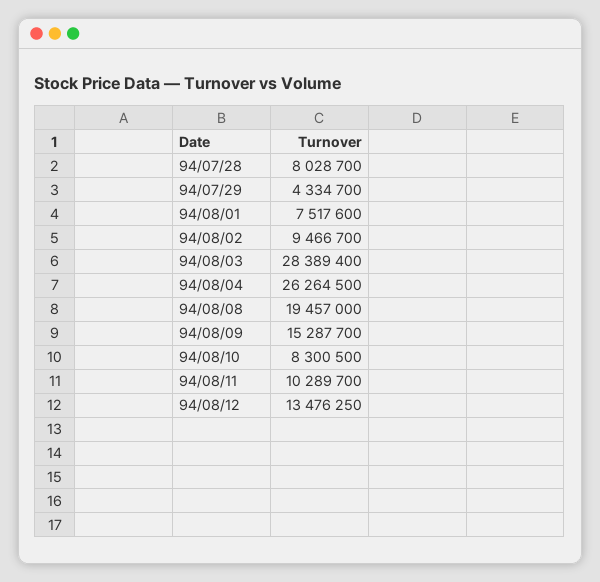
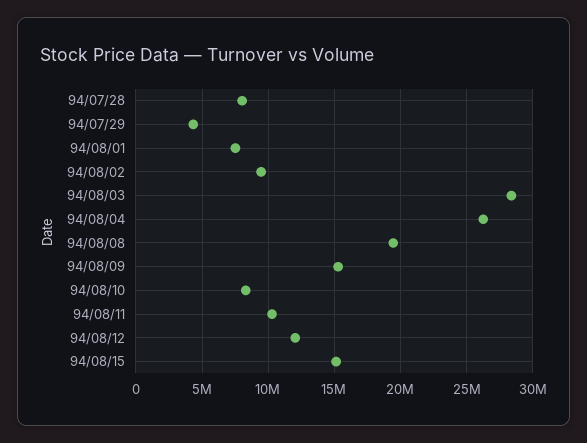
94/08/12: 13476250 -> 12000000
94/08/15: none -> 15000000

